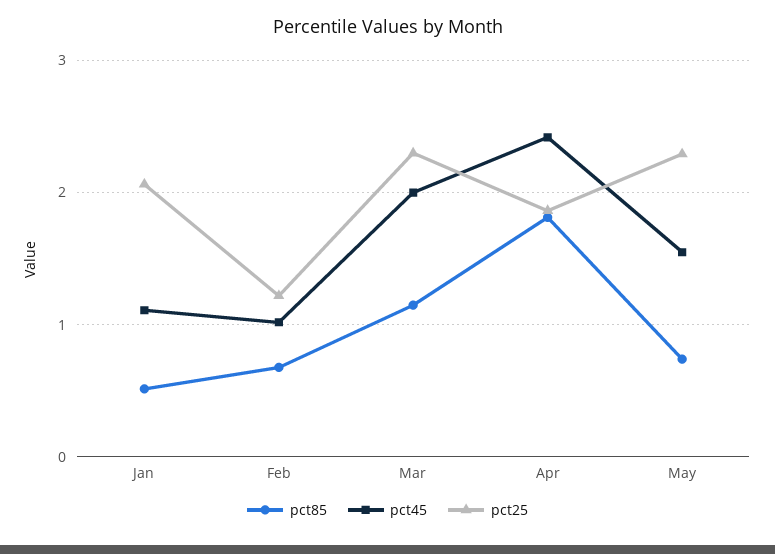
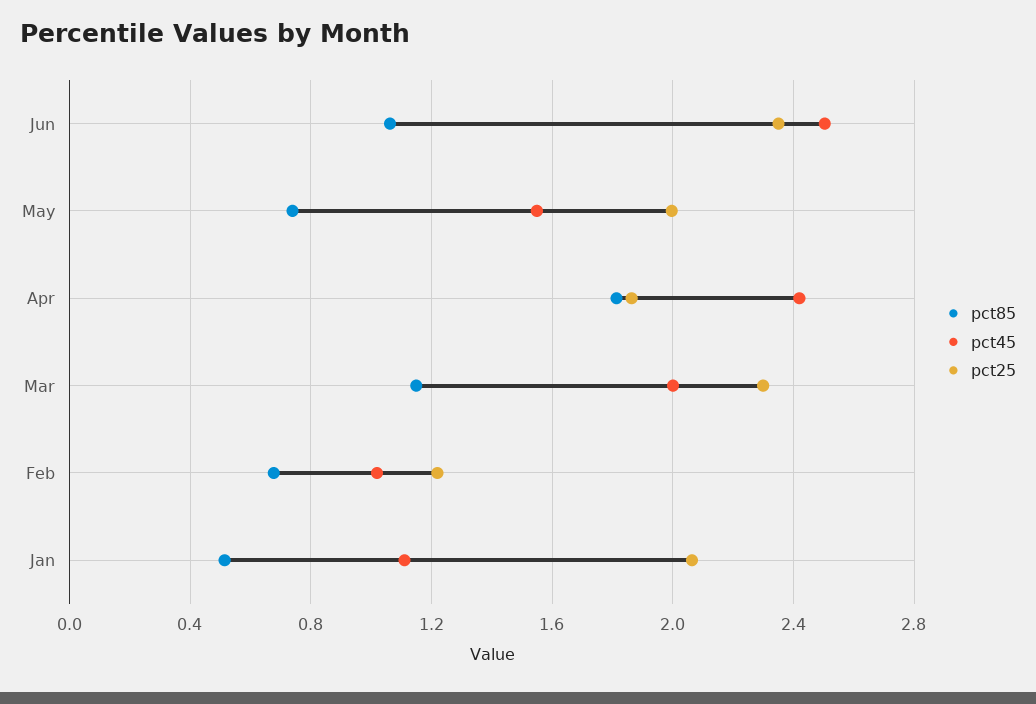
pct25, May: 2.3 -> 2
pct85, Jun: none -> 1.05
pct45, Jun: none -> 2.5
pct25, Jun: none -> 2.35

